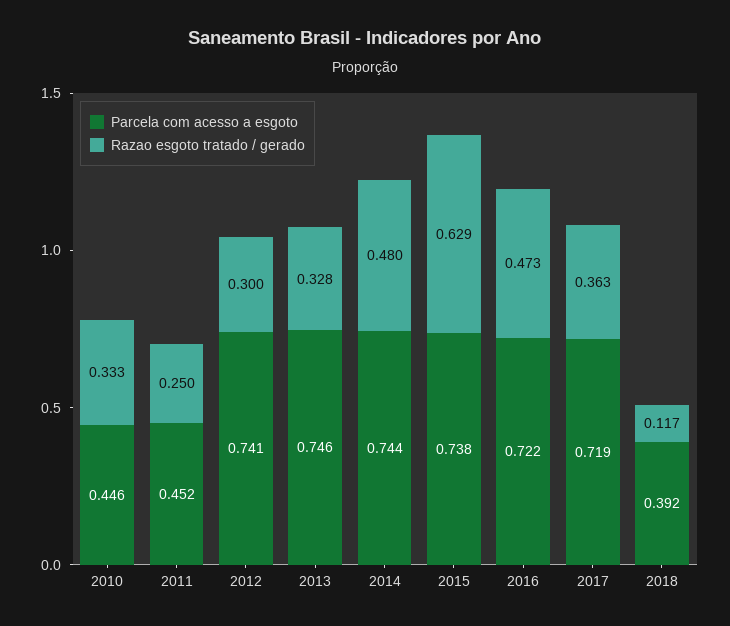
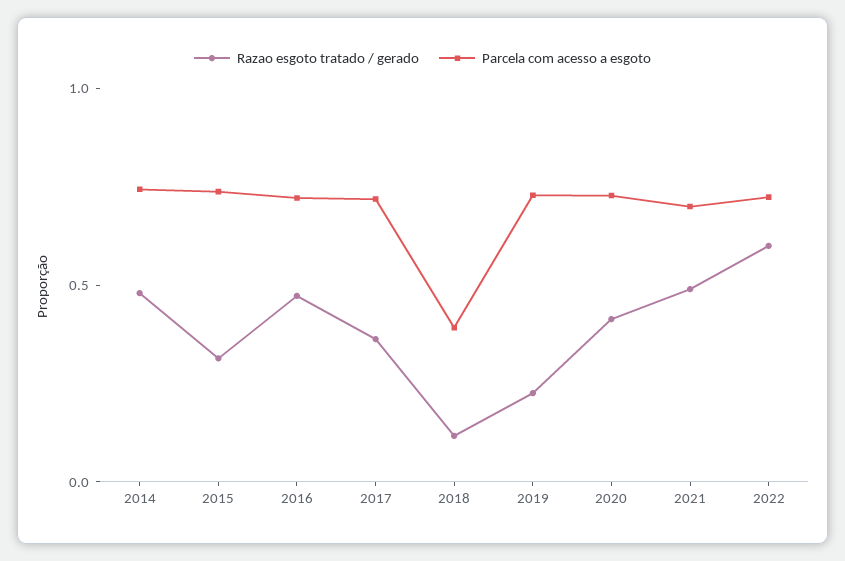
Parcela com acesso a esgoto, 2010: 0.446 -> none
Razao esgoto tratado / gerado, 2010: 0.333 -> none
Parcela com acesso a esgoto, 2011: 0.452 -> none
Razao esgoto tratado / gerado, 2011: 0.25 -> none
Parcela com acesso a esgoto, 2012: 0.741 -> none
Razao esgoto tratado / gerado, 2012: 0.3 -> none
Parcela com acesso a esgoto, 2013: 0.746 -> none
Razao esgoto tratado / gerado, 2013: 0.328 -> none
Razao esgoto tratado / gerado, 2015: 0.629 -> 0.3
Razao esgoto tratado / gerado, 2019: none -> 0.2
Parcela com acesso a esgoto, 2019: none -> 0.7
Razao esgoto tratado / gerado, 2020: none -> 0.4
Parcela com acesso a esgoto, 2020: none -> 0.7
Razao esgoto tratado / gerado, 2021: none -> 0.5
Parcela com acesso a esgoto, 2021: none -> 0.7
Razao esgoto tratado / gerado, 2022: none -> 0.6
Parcela com acesso a esgoto, 2022: none -> 0.7

